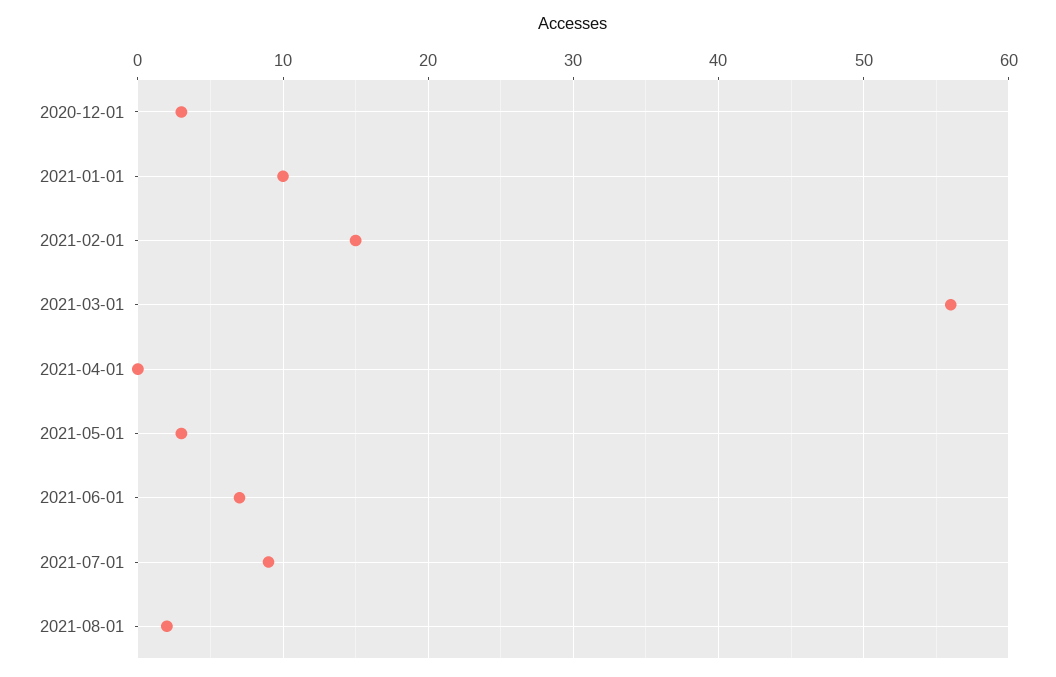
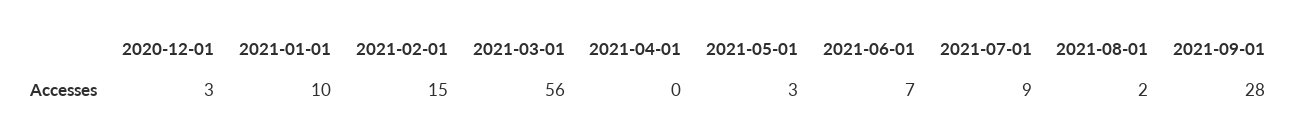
2021-09-01: none -> 28

